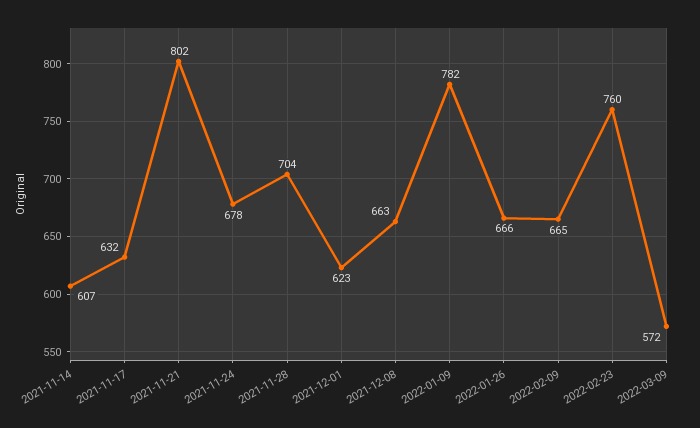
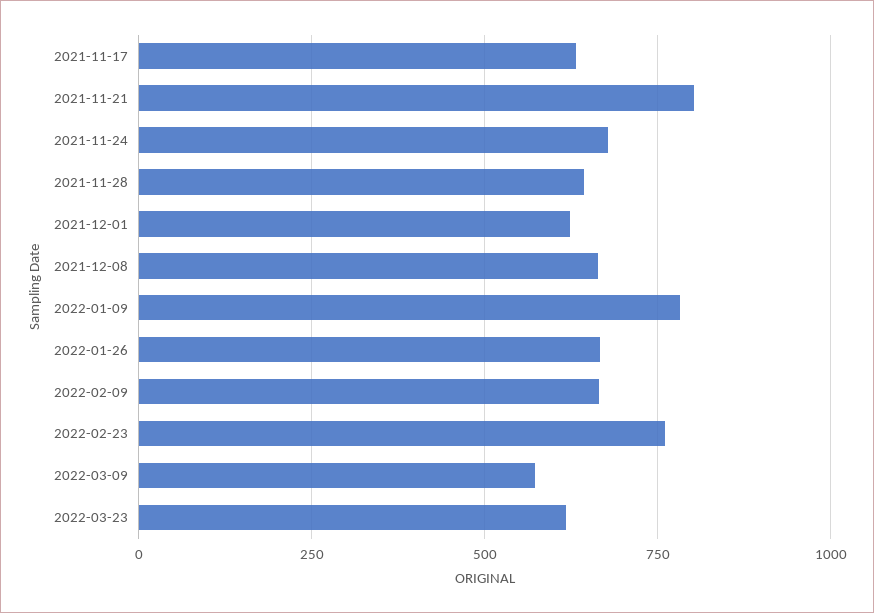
2021-11-14: 607 -> none
2021-11-28: 704 -> 650
2022-03-23: none -> 625

